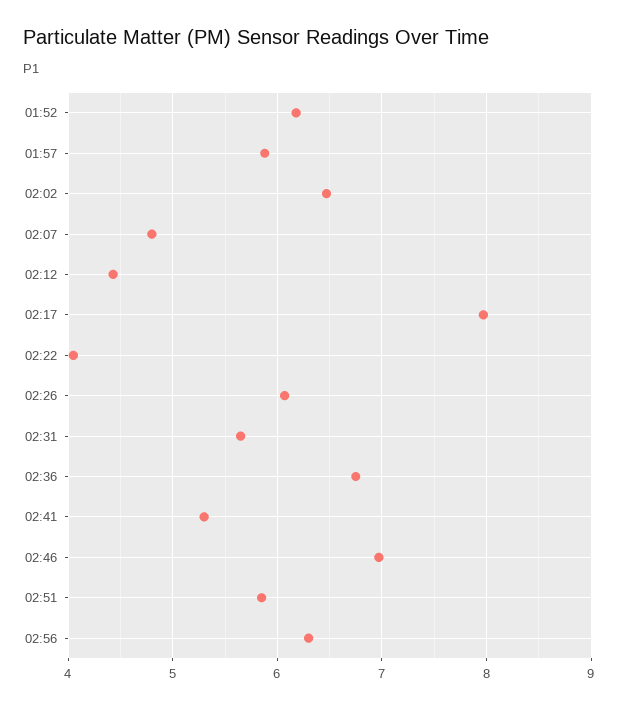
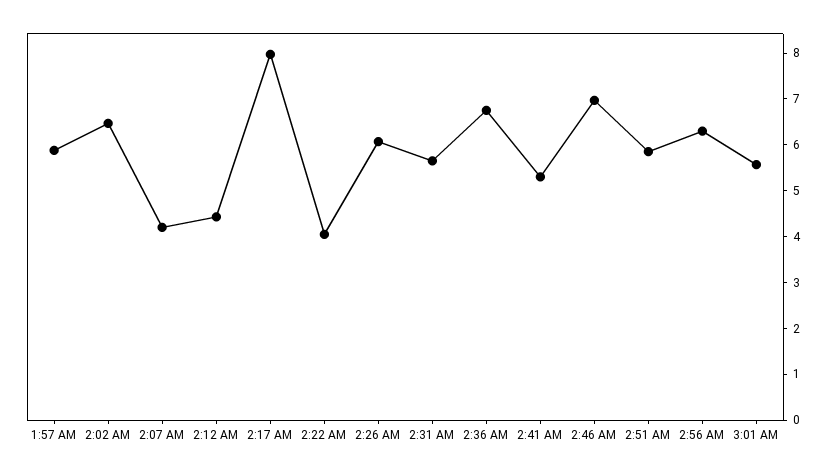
01:52: 6.2 -> none
02:07: 4.8 -> 4.2
3:01 AM: none -> 5.6

